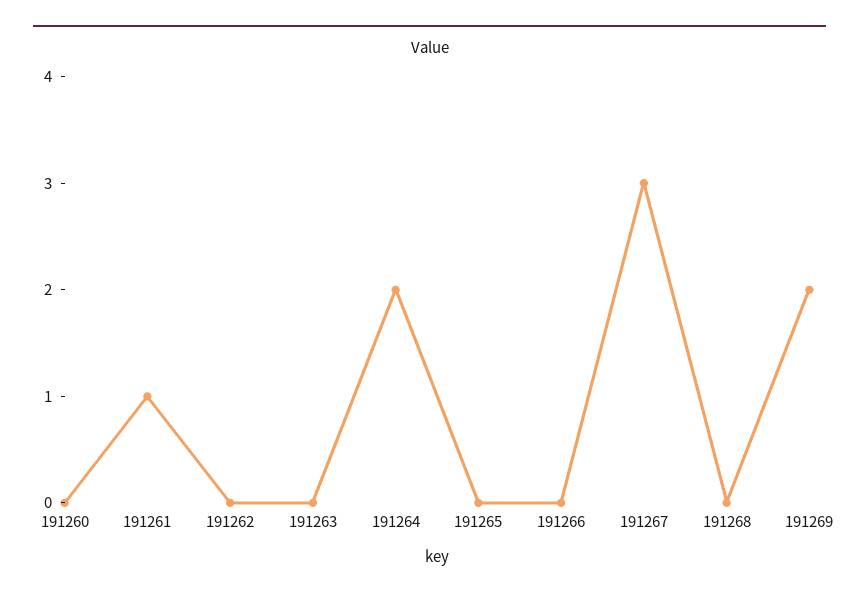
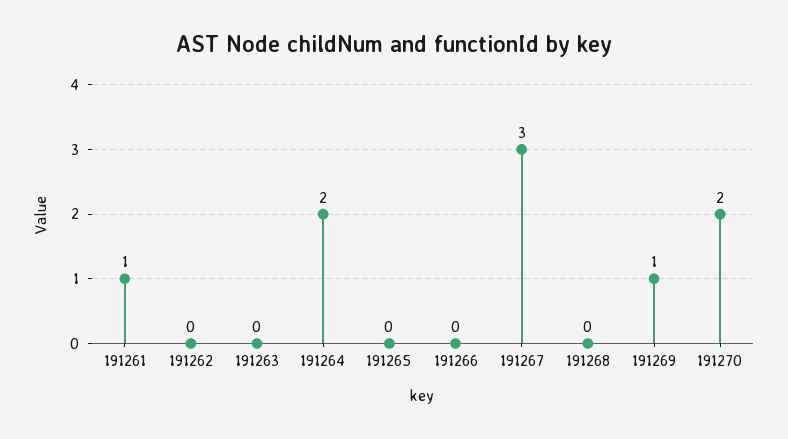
191260: 0 -> none
191269: 2 -> 1
191270: none -> 2

